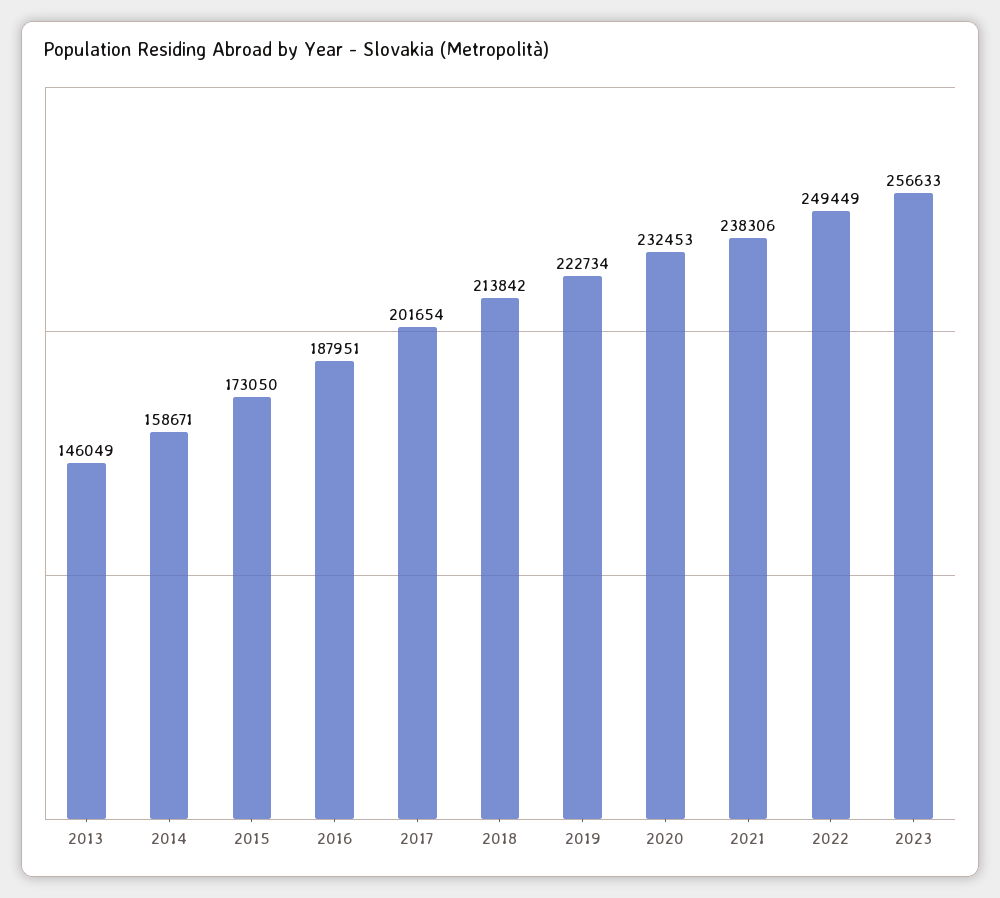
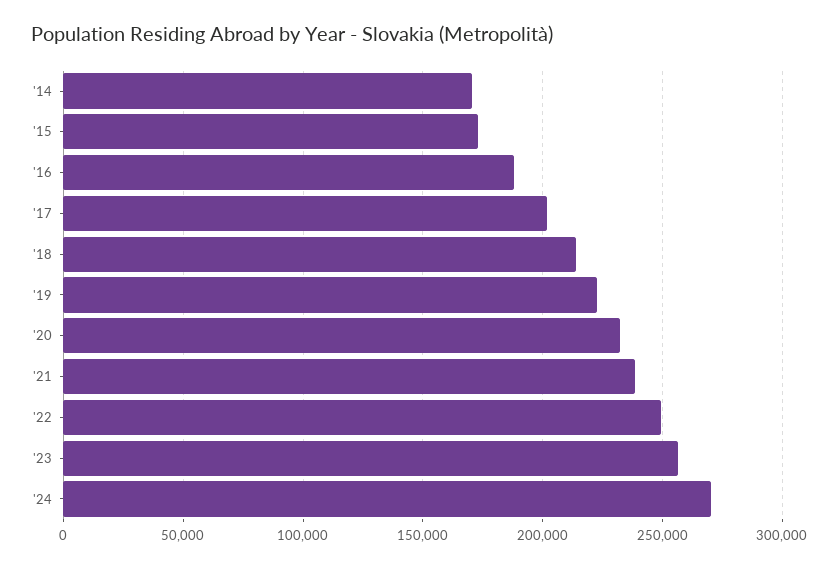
2013: 146049 -> none
2014: 158671 -> 170000
'24: none -> 270000

